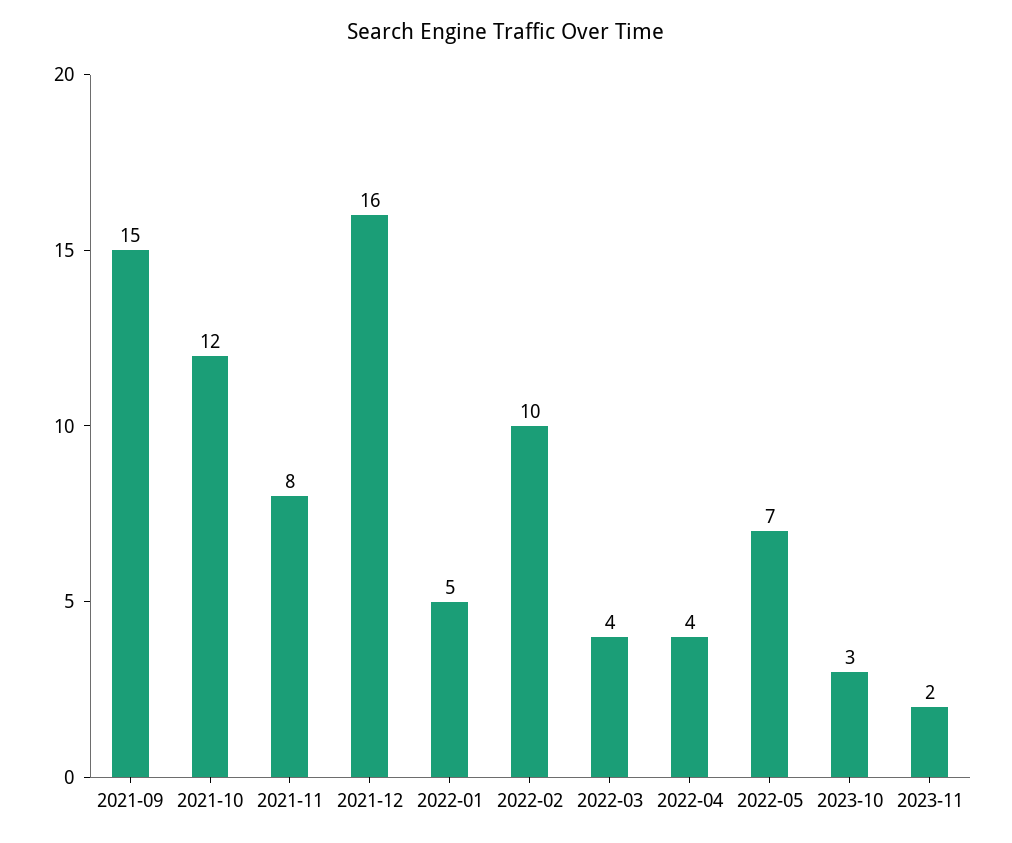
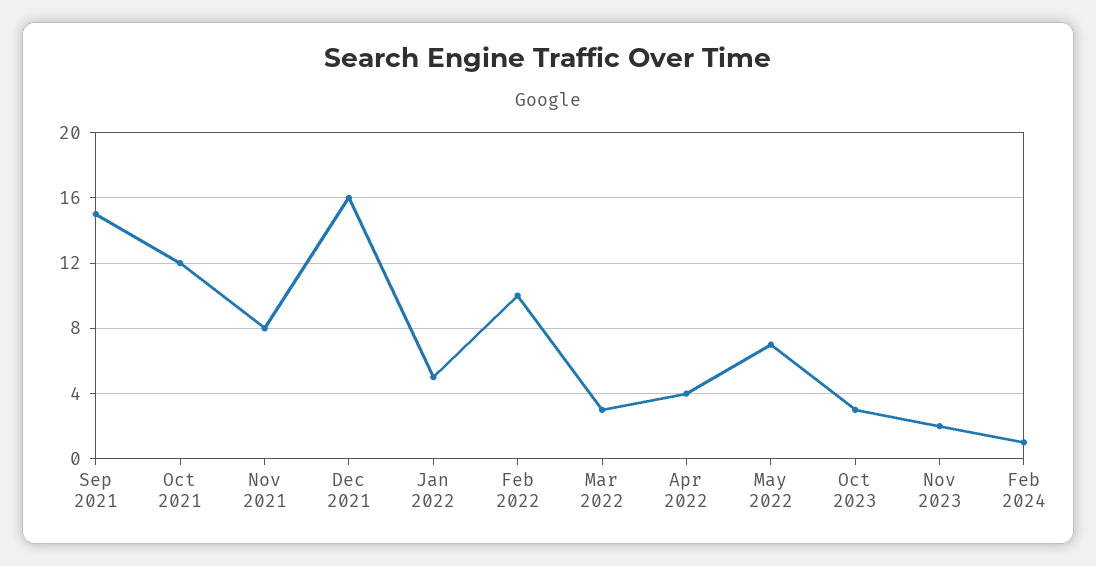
2022-03: 4 -> 3
Feb 2024: none -> 1

